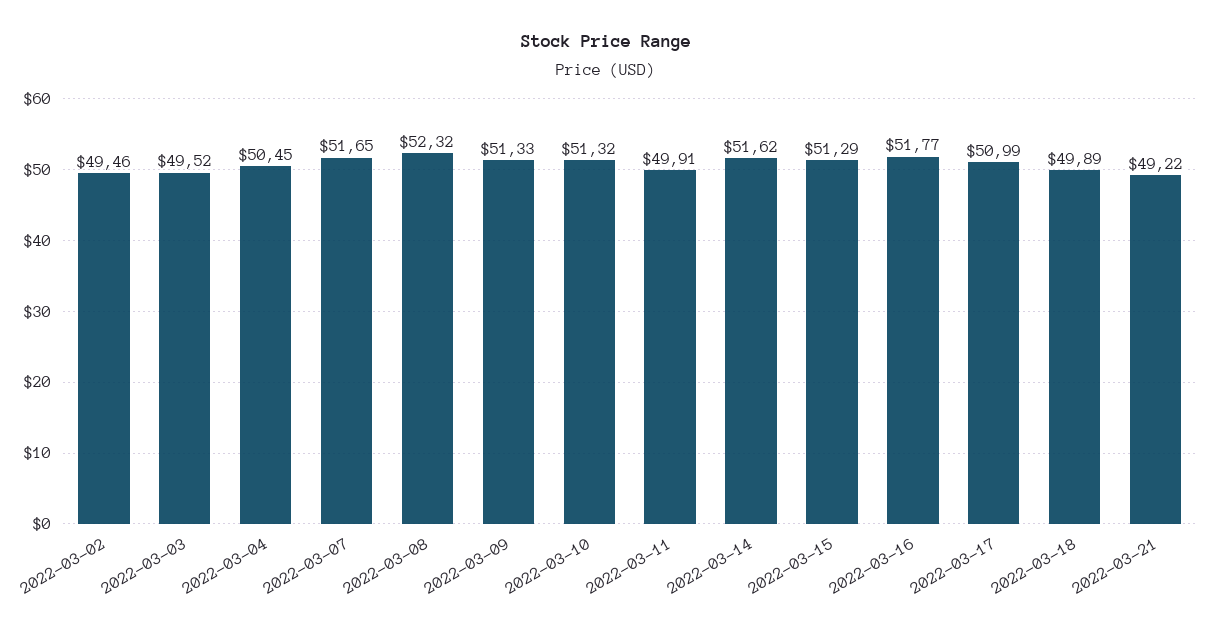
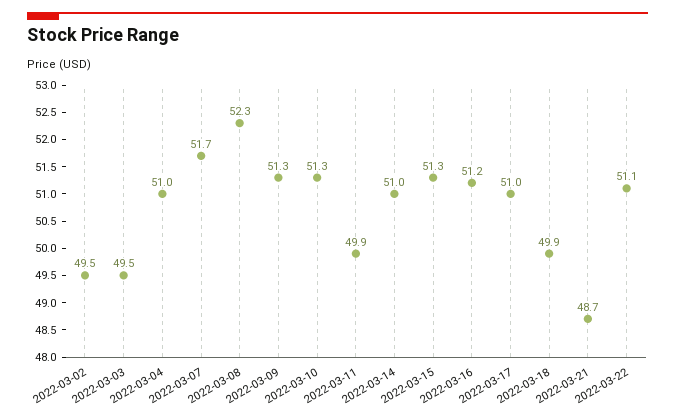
2022-03-04: 50.45 -> 51
2022-03-14: 51.62 -> 51
2022-03-16: 51.77 -> 51.2
2022-03-21: 49.22 -> 48.7
2022-03-22: none -> 51.1

